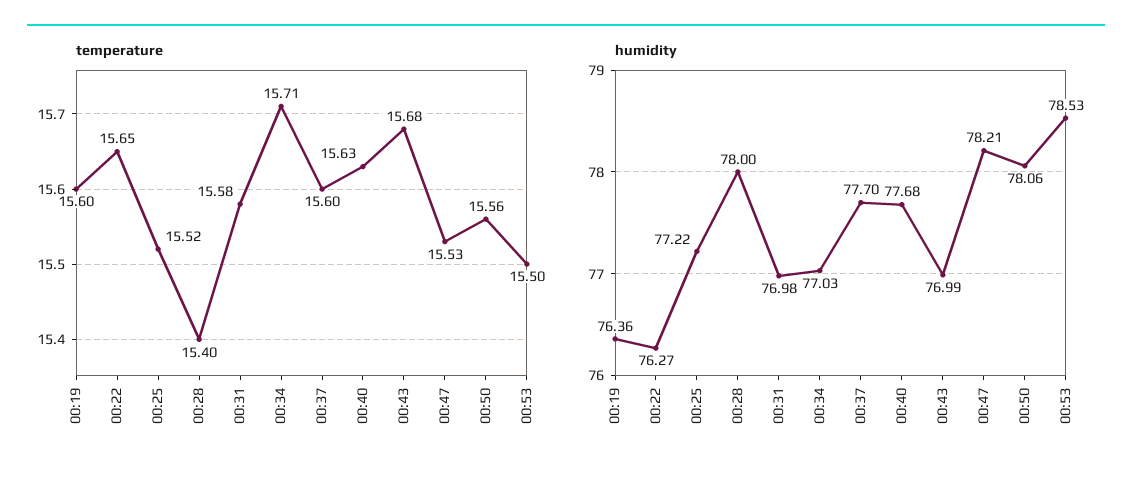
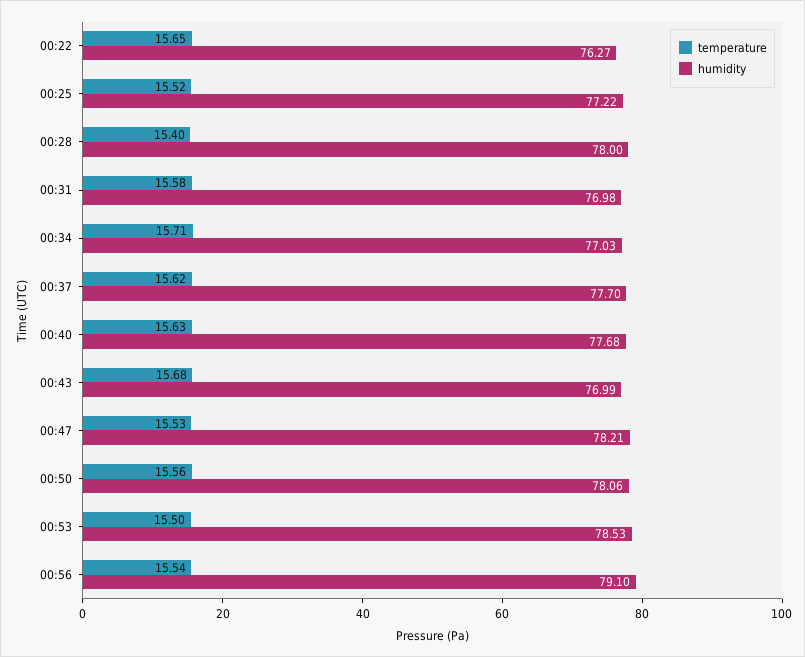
temperature, 00:19: 15.6 -> none
temperature, 00:37: 15.6 -> 15.62
humidity, 00:19: 76.36 -> none
temperature, 00:56: none -> 15.54
humidity, 00:56: none -> 79.1

